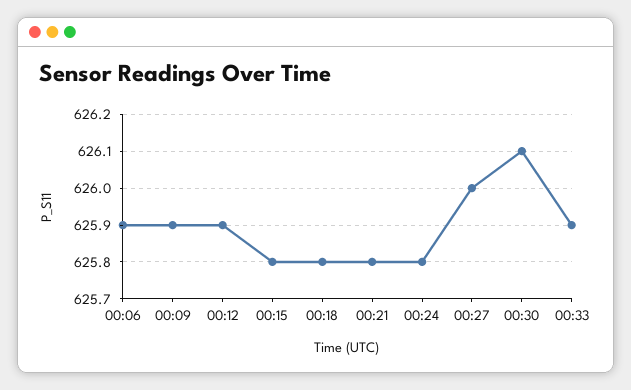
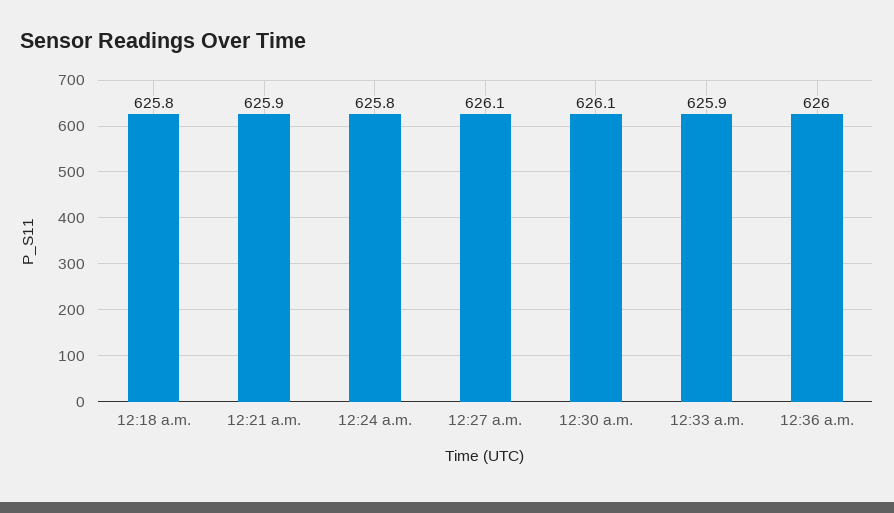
00:06: 625.9 -> none
00:09: 625.9 -> none
00:12: 625.9 -> none
00:15: 625.8 -> none
00:21: 625.8 -> 625.9
00:27: 626 -> 626.1
12:36 a.m.: none -> 626

